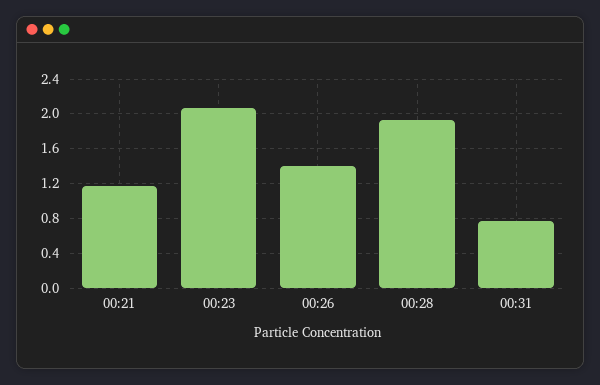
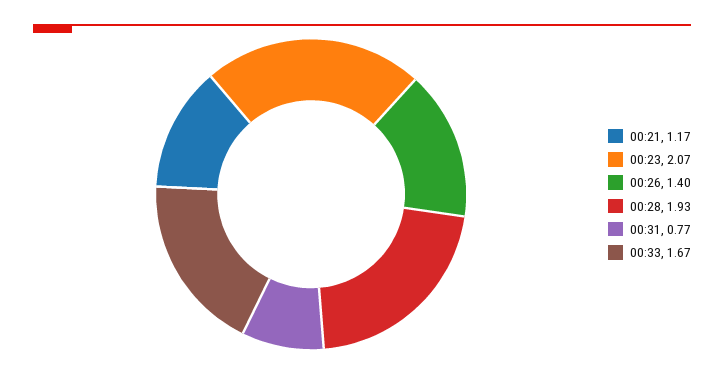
00:33: none -> 1.67

